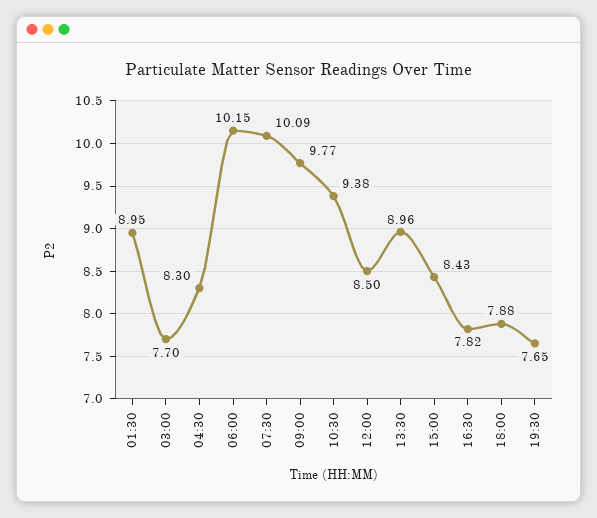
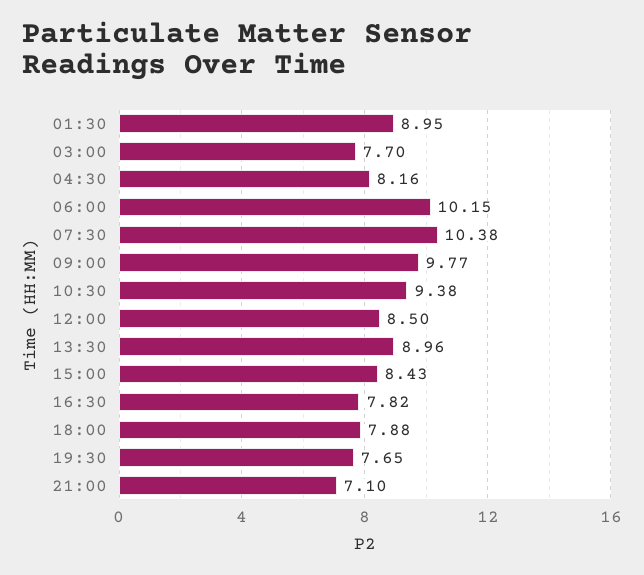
04:30: 8.3 -> 8.16
07:30: 10.09 -> 10.38
21:00: none -> 7.1

